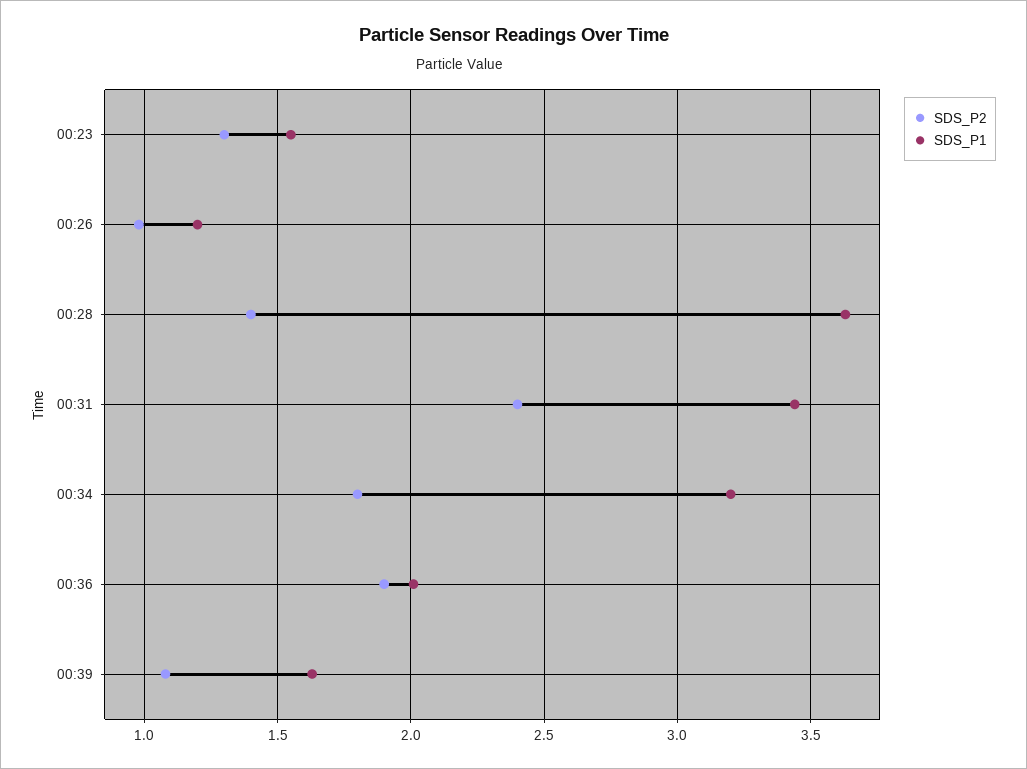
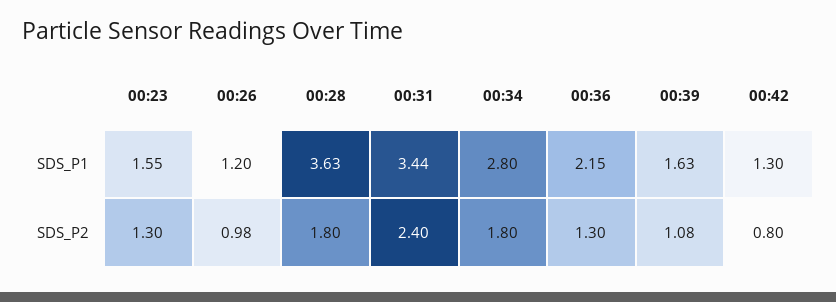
SDS_P2, 00:28: 1.4 -> 1.8
SDS_P1, 00:34: 3.2 -> 2.8
SDS_P2, 00:36: 1.9 -> 1.3
SDS_P1, 00:36: 2 -> 2.15
SDS_P1, 00:42: none -> 1.3
SDS_P2, 00:42: none -> 0.8

